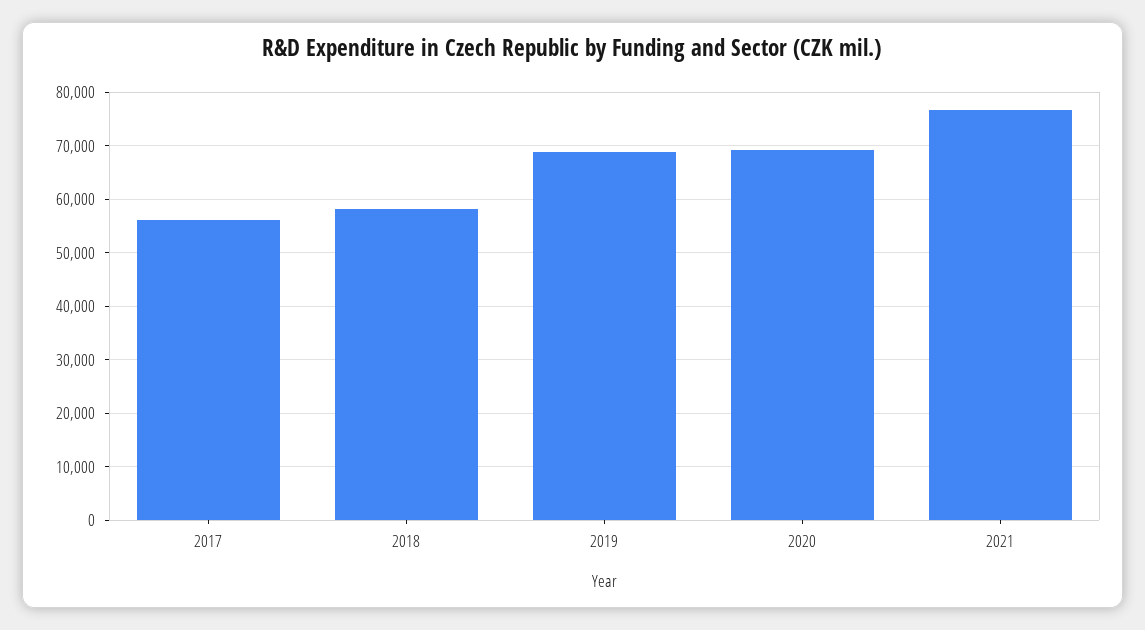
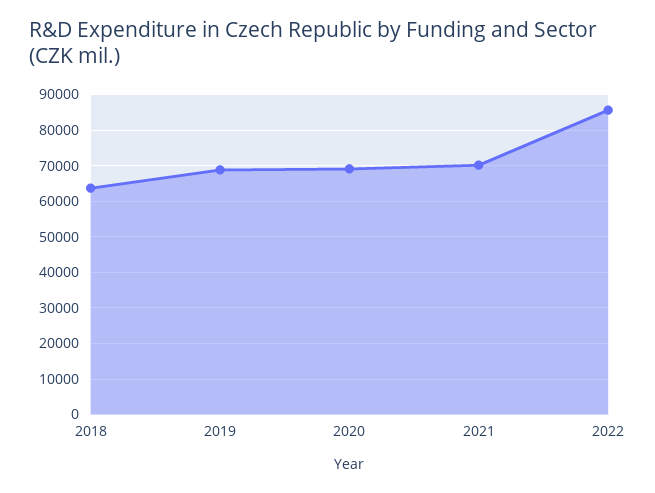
2017: 56000 -> none
2018: 58000 -> 64000
2021: 76000 -> 70000
2022: none -> 86000

